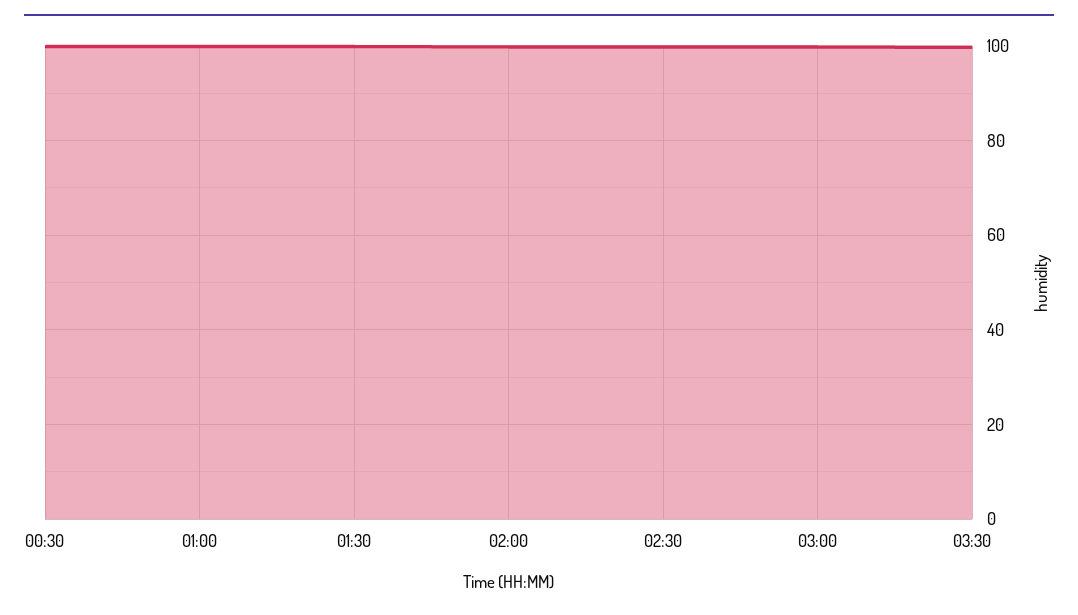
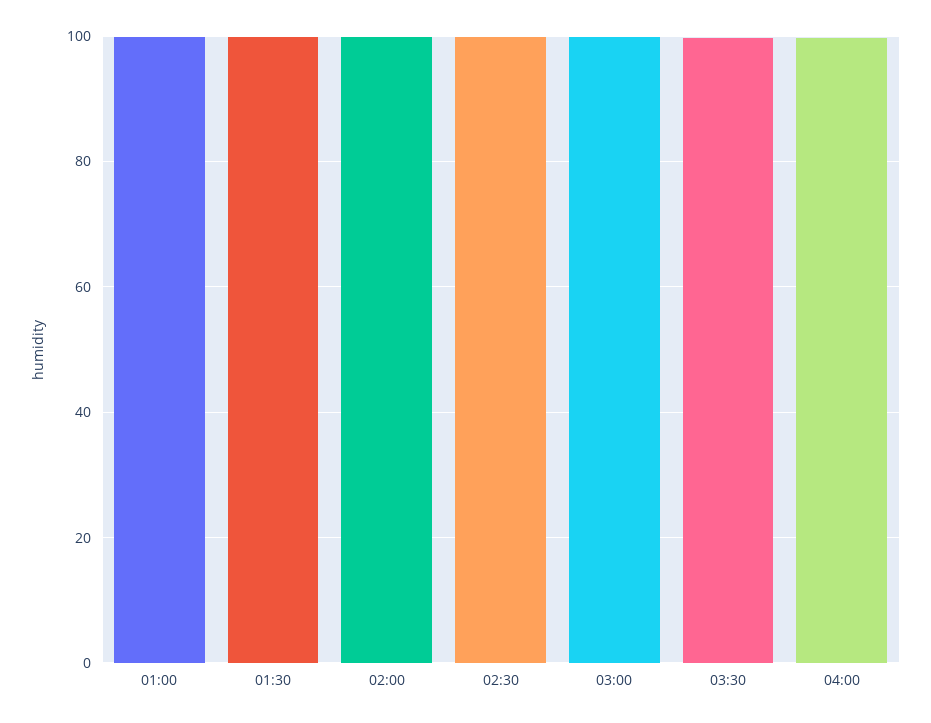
00:30: 100 -> none
04:00: none -> 100

